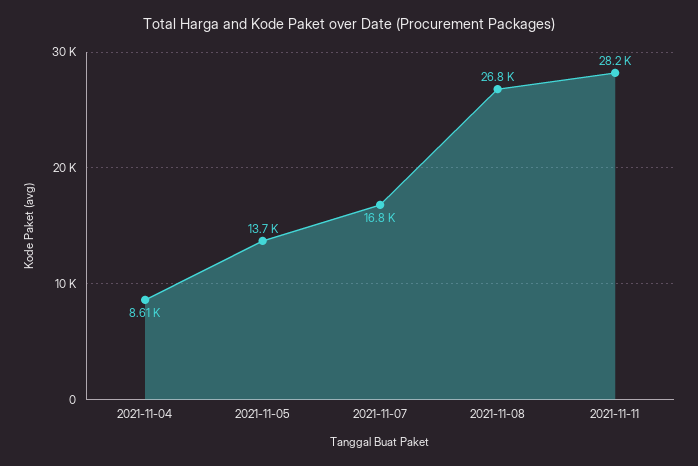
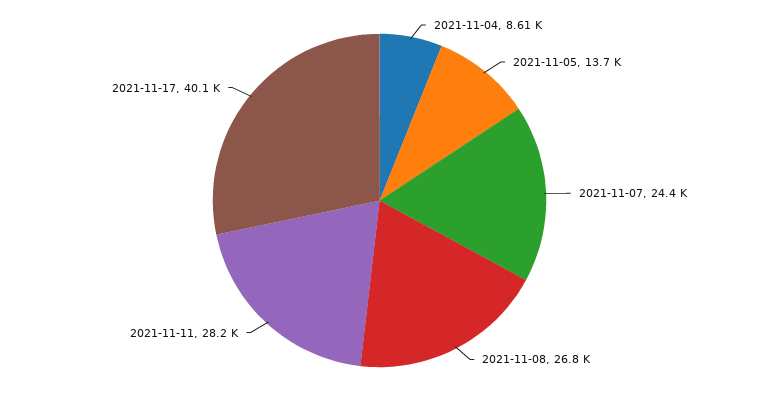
2021-11-07: 16800 -> 24400
2021-11-17: none -> 40100

